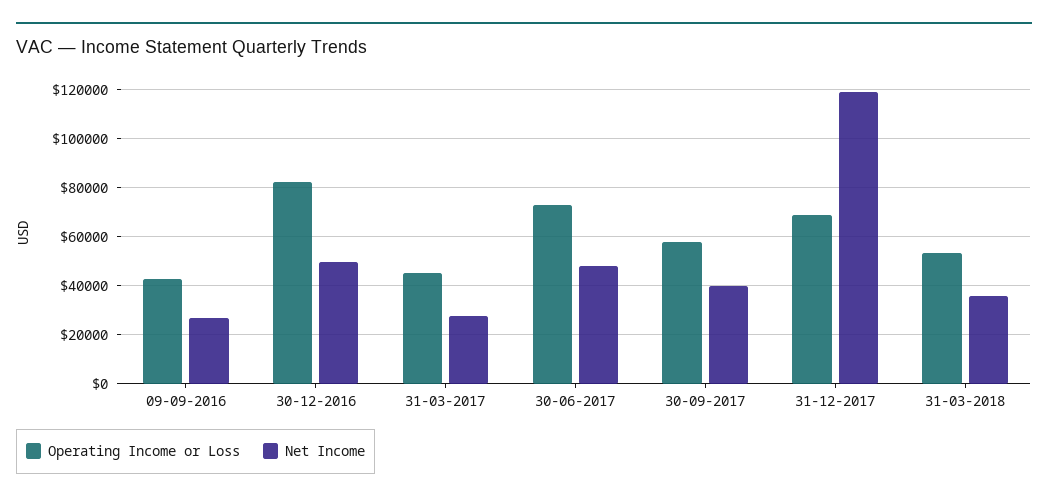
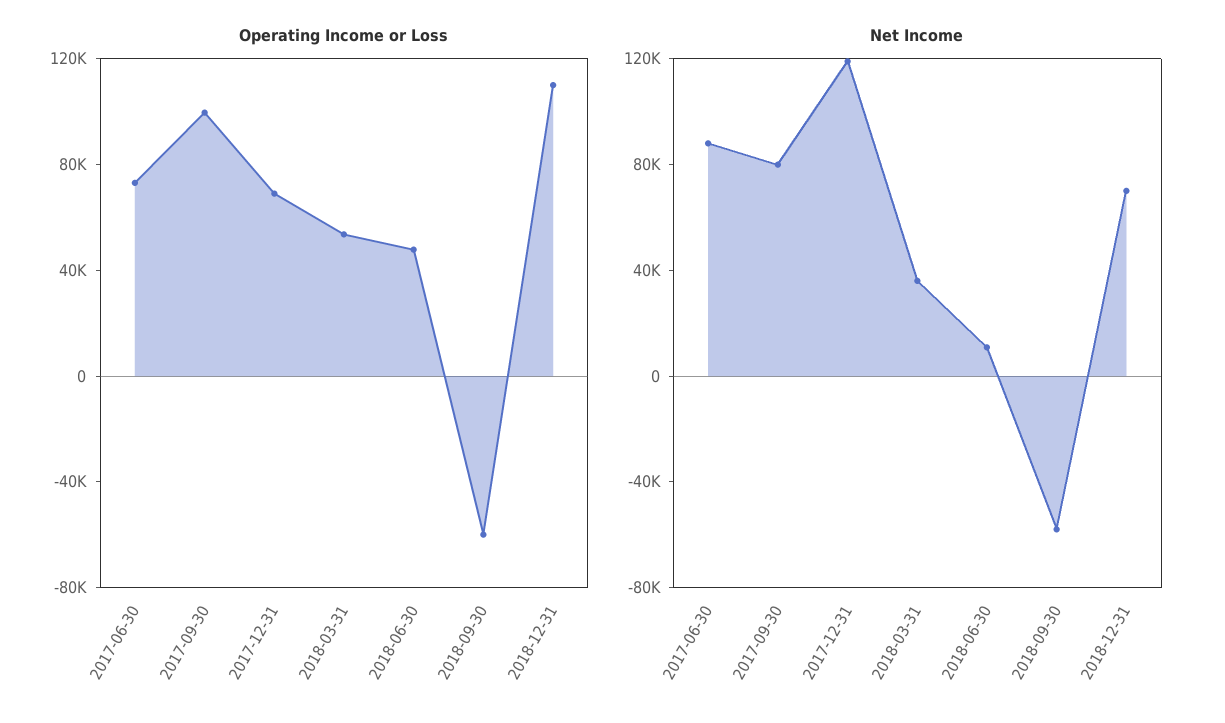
Operating Income or Loss, 09-09-2016: 42500 -> none
Net Income, 09-09-2016: 27500 -> none
Operating Income or Loss, 30-12-2016: 82500 -> none
Net Income, 30-12-2016: 50000 -> none
Operating Income or Loss, 31-03-2017: 45000 -> none
Net Income, 31-03-2017: 27500 -> none
Net Income, 30-06-2017: 47500 -> 90000
Operating Income or Loss, 30-09-2017: 57500 -> 100000
Net Income, 30-09-2017: 40000 -> 80000
Operating Income or Loss, 2018-06-30: none -> 50000
Operating Income or Loss, 2018-09-30: none -> -60000
Operating Income or Loss, 2018-12-31: none -> 110000
Net Income, 2018-06-30: none -> 10000
Net Income, 2018-09-30: none -> -60000
Net Income, 2018-12-31: none -> 70000

